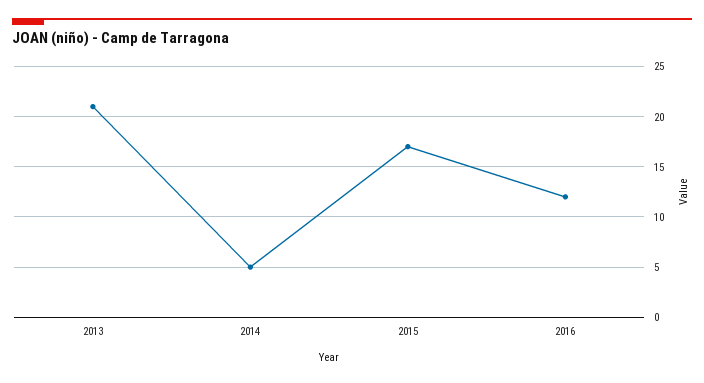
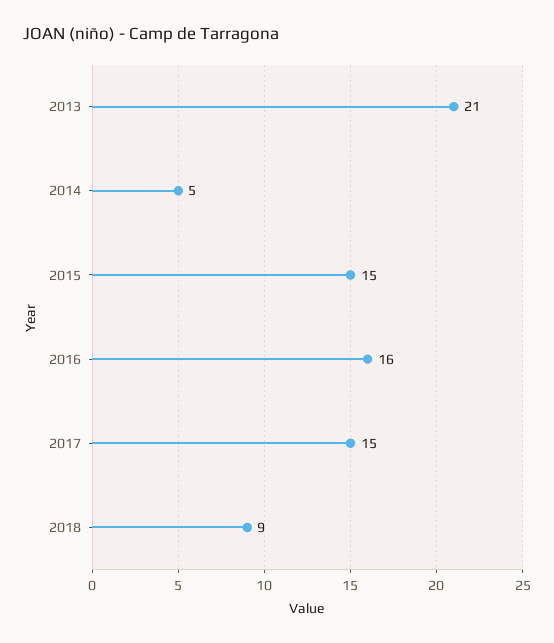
2015: 17 -> 15
2016: 12 -> 16
2017: none -> 15
2018: none -> 9

